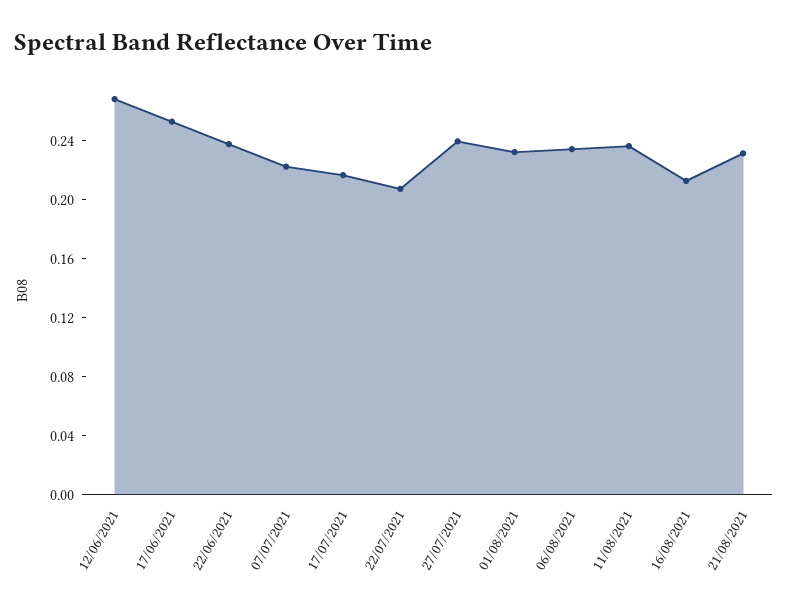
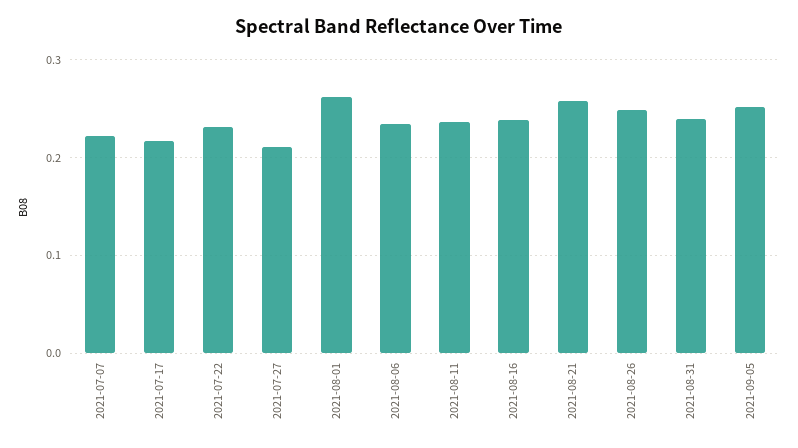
12/06/2021: 0.27 -> none
17/06/2021: 0.25 -> none
22/06/2021: 0.24 -> none
22/07/2021: 0.21 -> 0.23
27/07/2021: 0.24 -> 0.21
01/08/2021: 0.23 -> 0.26
16/08/2021: 0.21 -> 0.24
21/08/2021: 0.23 -> 0.26
2021-08-26: none -> 0.25
2021-08-31: none -> 0.24
2021-09-05: none -> 0.25

